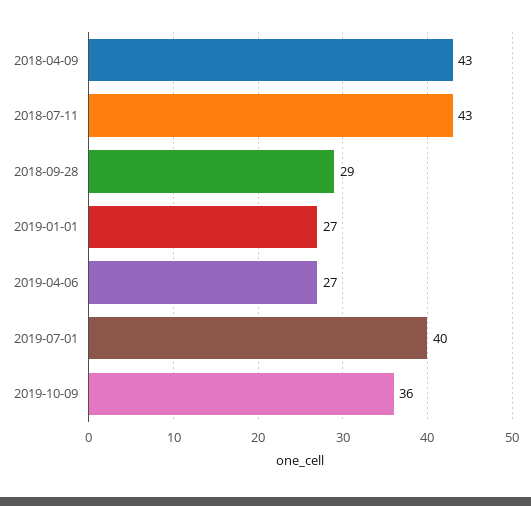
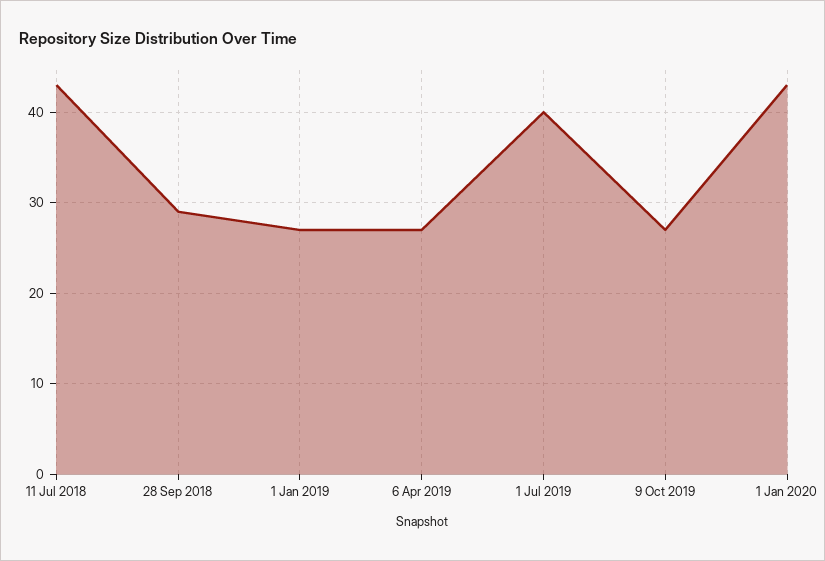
2018-04-09: 43 -> none
2019-10-09: 36 -> 27
1 Jan 2020: none -> 43

